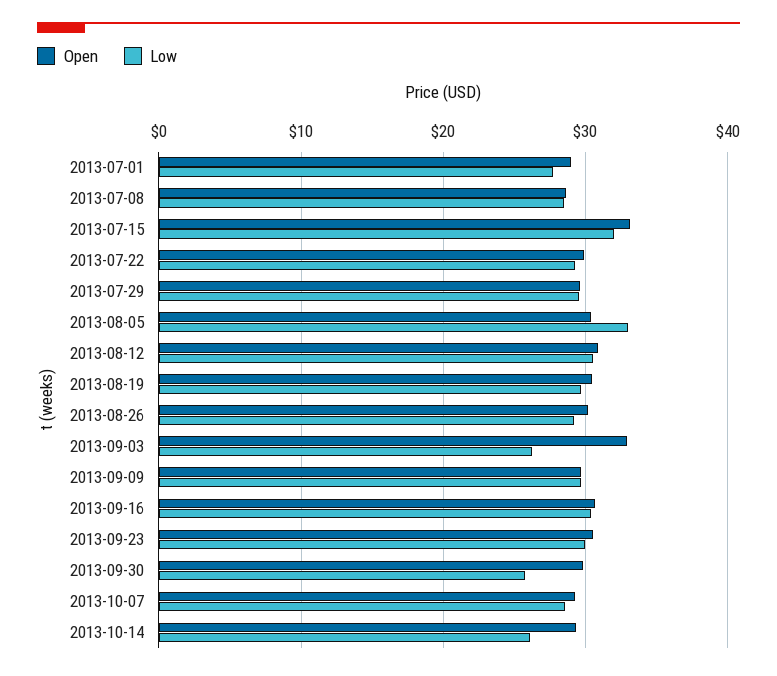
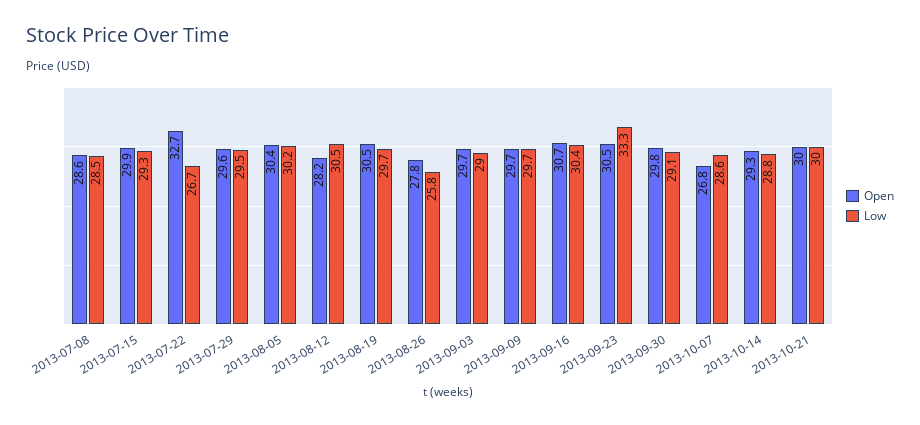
Open, 2013-07-01: 29 -> none
Low, 2013-07-01: 28 -> none
Open, 2013-07-15: 33 -> 29.9
Low, 2013-07-15: 32 -> 29.3
Open, 2013-07-22: 30 -> 32.7
Low, 2013-07-22: 29 -> 26.7
Low, 2013-08-05: 33 -> 30.2
Open, 2013-08-12: 31 -> 28.2
Open, 2013-08-26: 30 -> 27.8
Low, 2013-08-26: 29 -> 25.8
Open, 2013-09-03: 33 -> 29.7
Low, 2013-09-03: 26 -> 29
Low, 2013-09-23: 30 -> 33.3
Low, 2013-09-30: 26 -> 29.1
Open, 2013-10-07: 29 -> 26.8
Low, 2013-10-14: 26 -> 28.8
Open, 2013-10-21: none -> 30
Low, 2013-10-21: none -> 30

